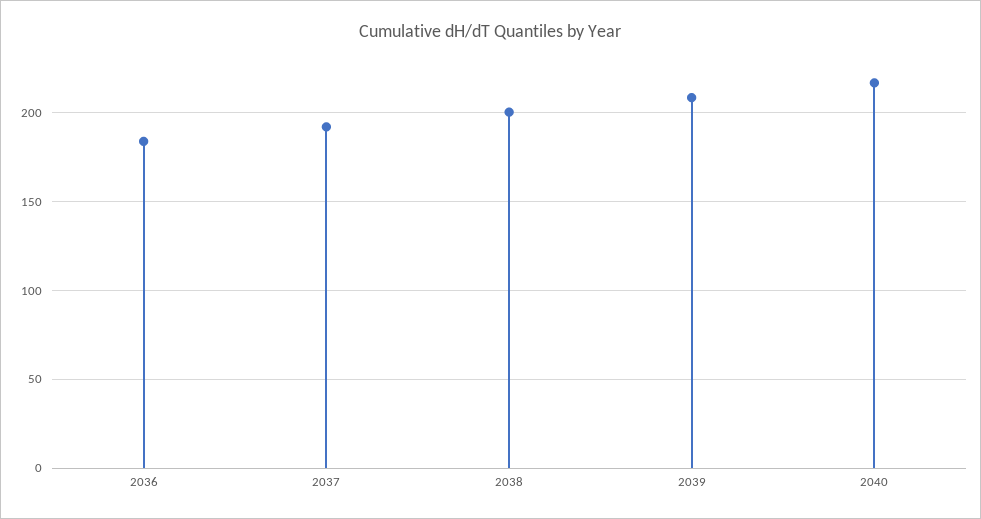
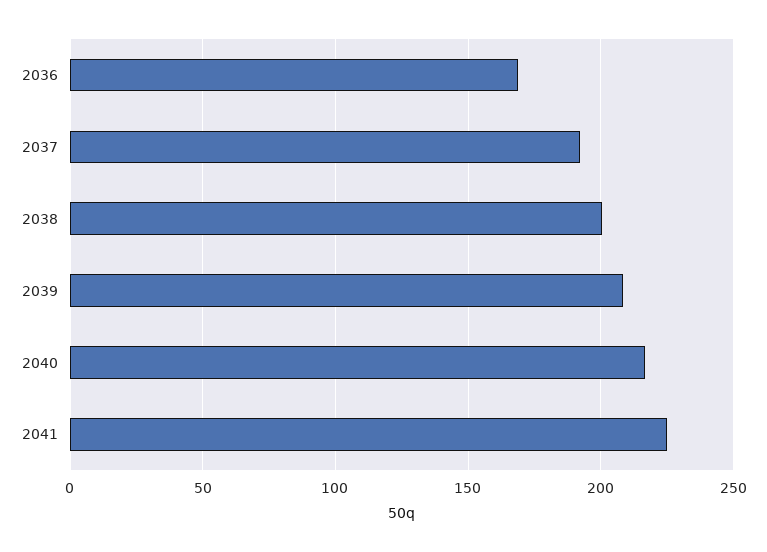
2036: 185 -> 170
2041: none -> 225

